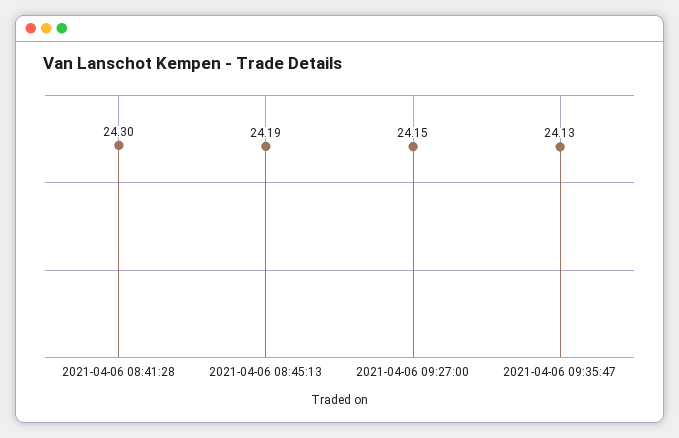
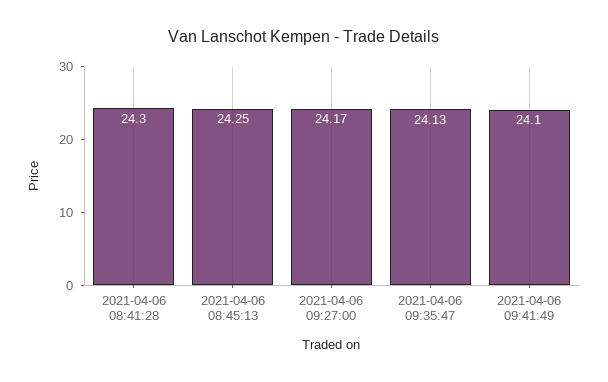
2021-04-06 08:45:13: 24.19 -> 24.25
2021-04-06 09:27:00: 24.15 -> 24.17
2021-04-06 09:41:49: none -> 24.1

